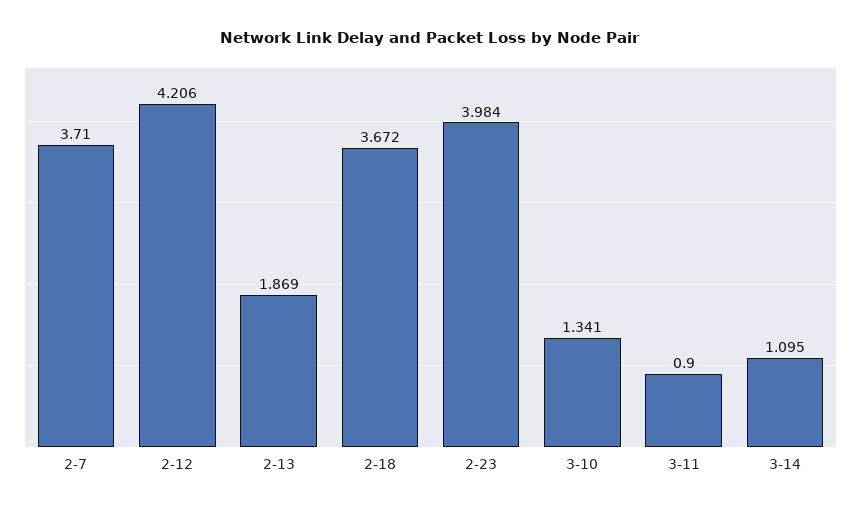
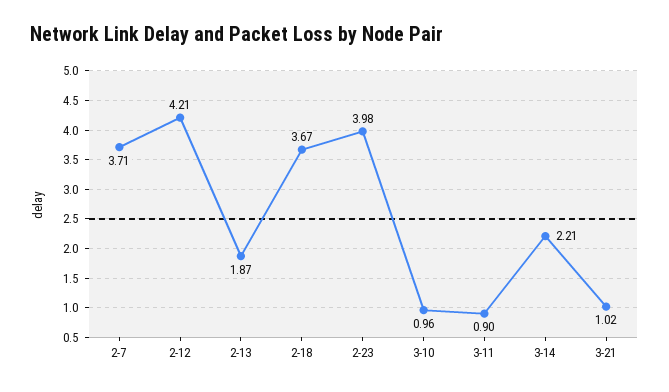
3-10: 1.341 -> 0.96
3-14: 1.095 -> 2.21
3-21: none -> 1.02

